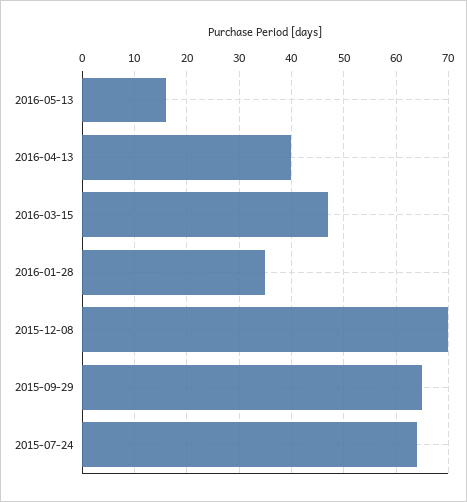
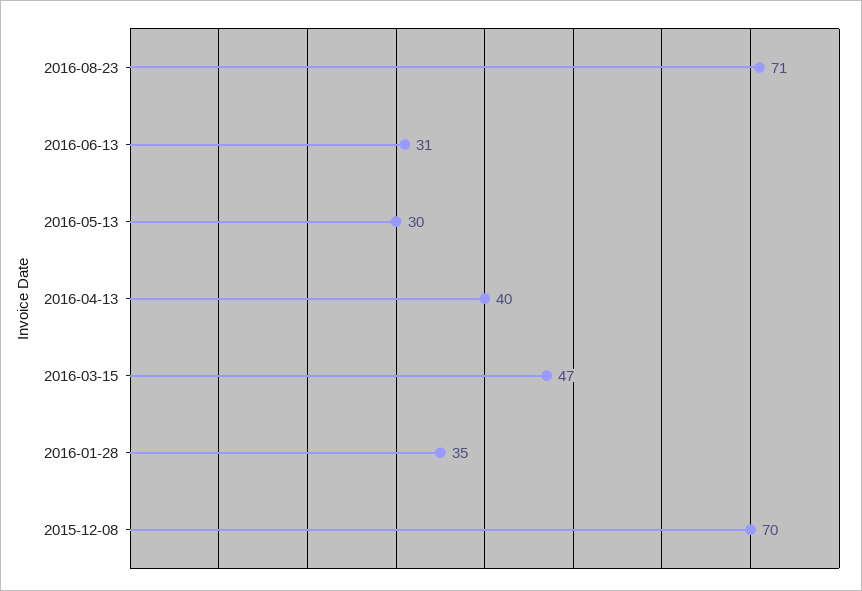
2016-05-13: 15 -> 30
2015-09-29: 65 -> none
2015-07-24: 65 -> none
2016-08-23: none -> 71
2016-06-13: none -> 31

